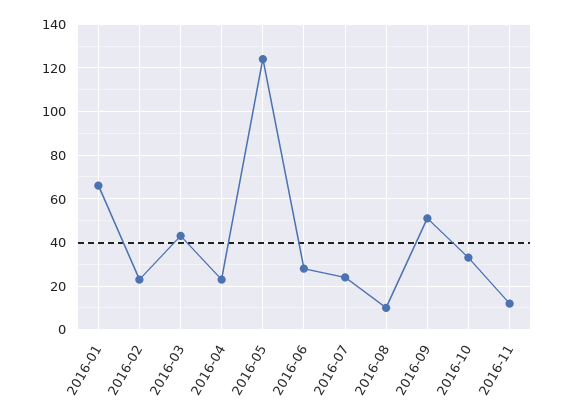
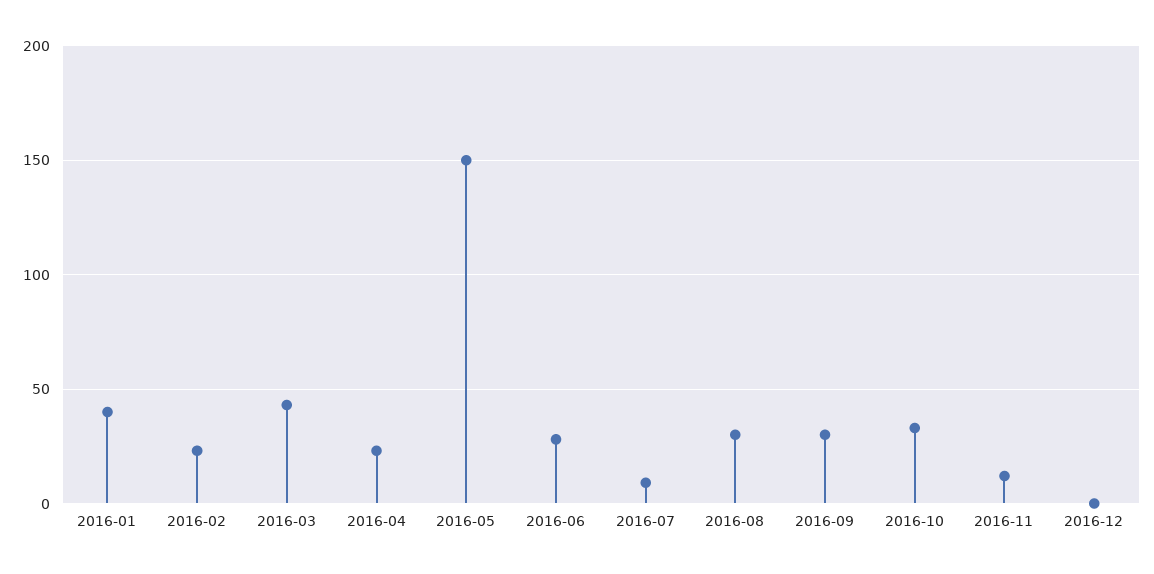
2016-01: 65 -> 40
2016-05: 125 -> 150
2016-07: 25 -> 10
2016-08: 10 -> 30
2016-09: 50 -> 30
2016-12: none -> 0

